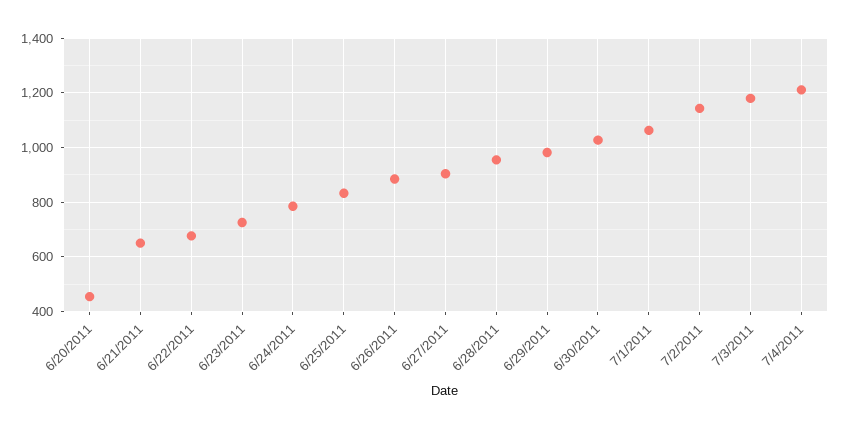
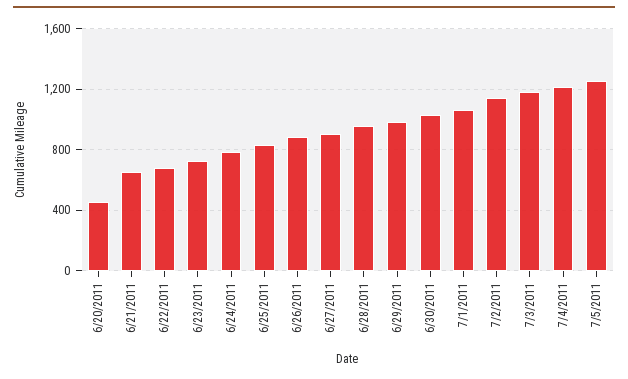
7/5/2011: none -> 1250

